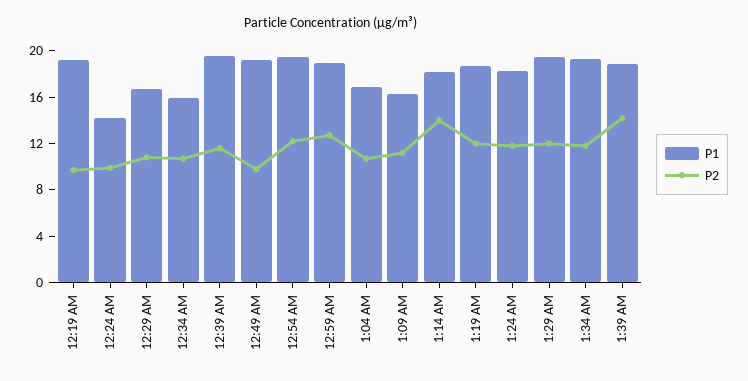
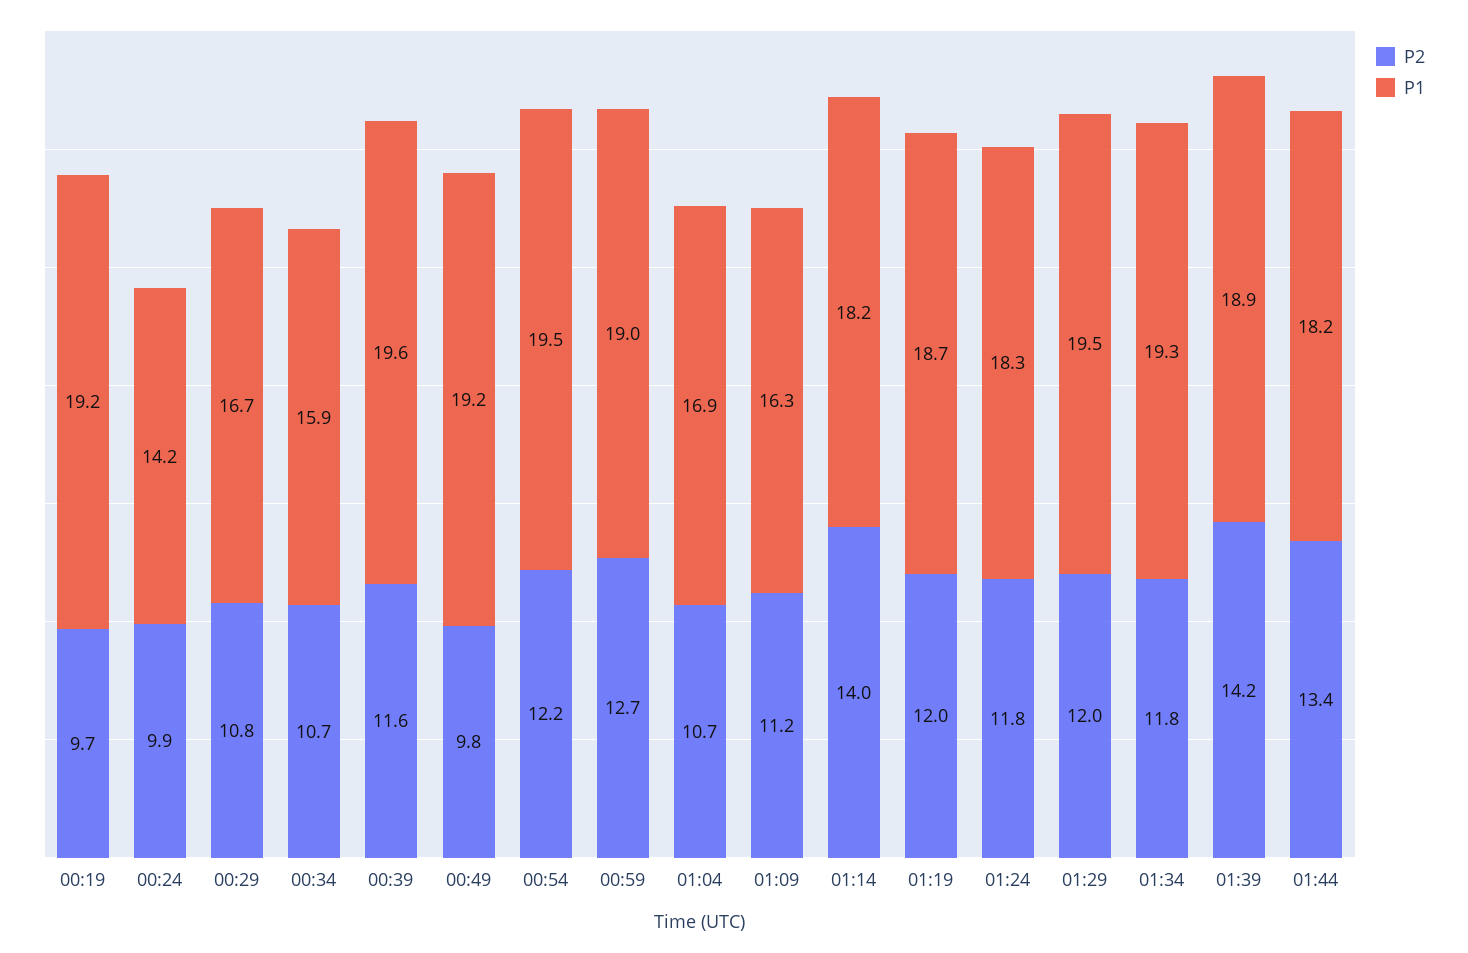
P2, 01:44: none -> 13.4
P1, 01:44: none -> 18.2

